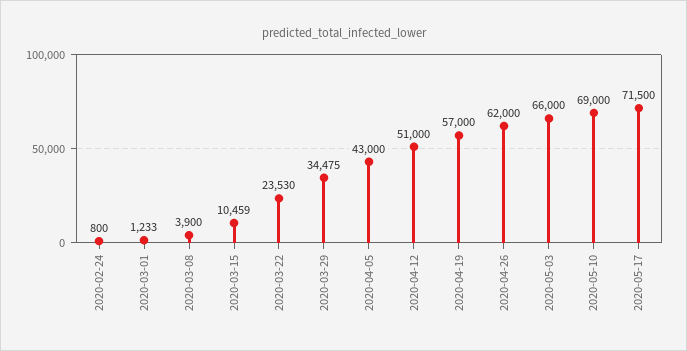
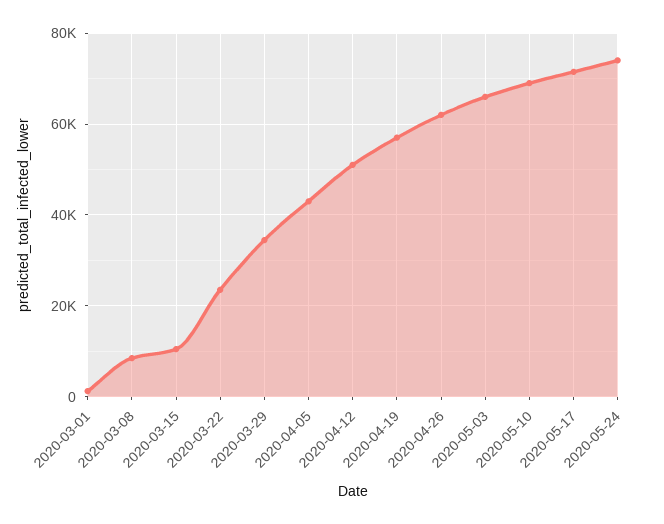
2020-02-24: 800 -> none
2020-03-08: 3900 -> 8000
2020-05-24: none -> 74000

